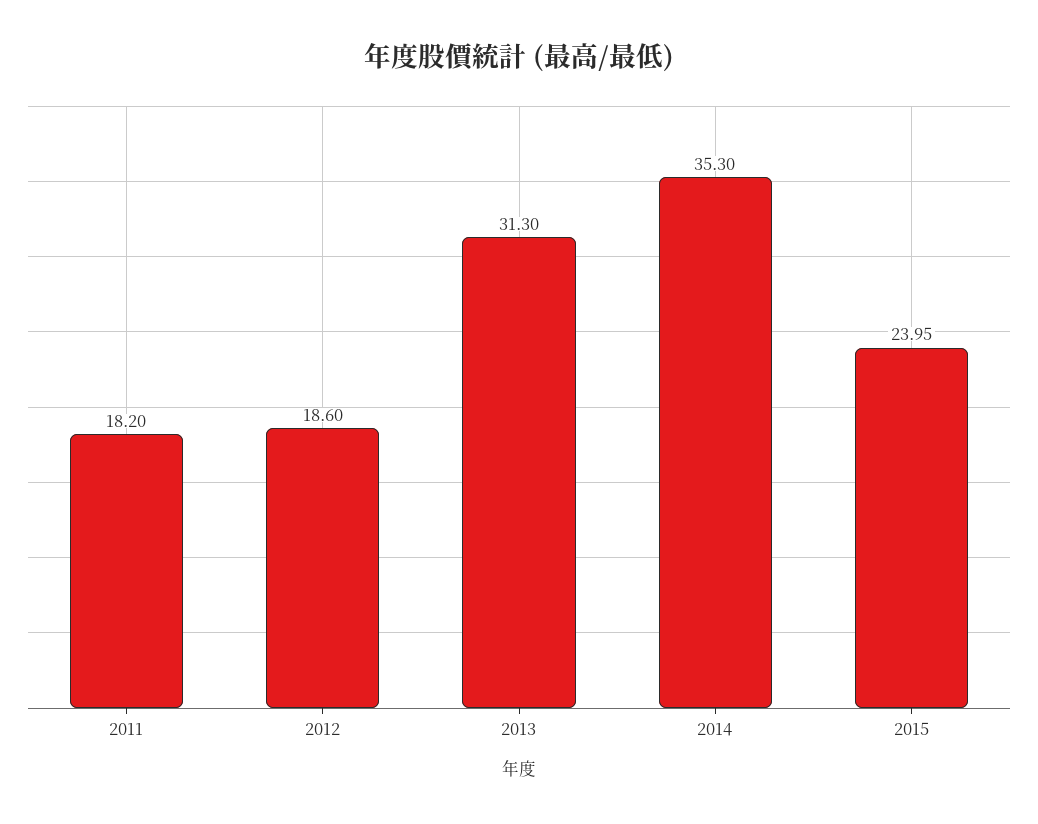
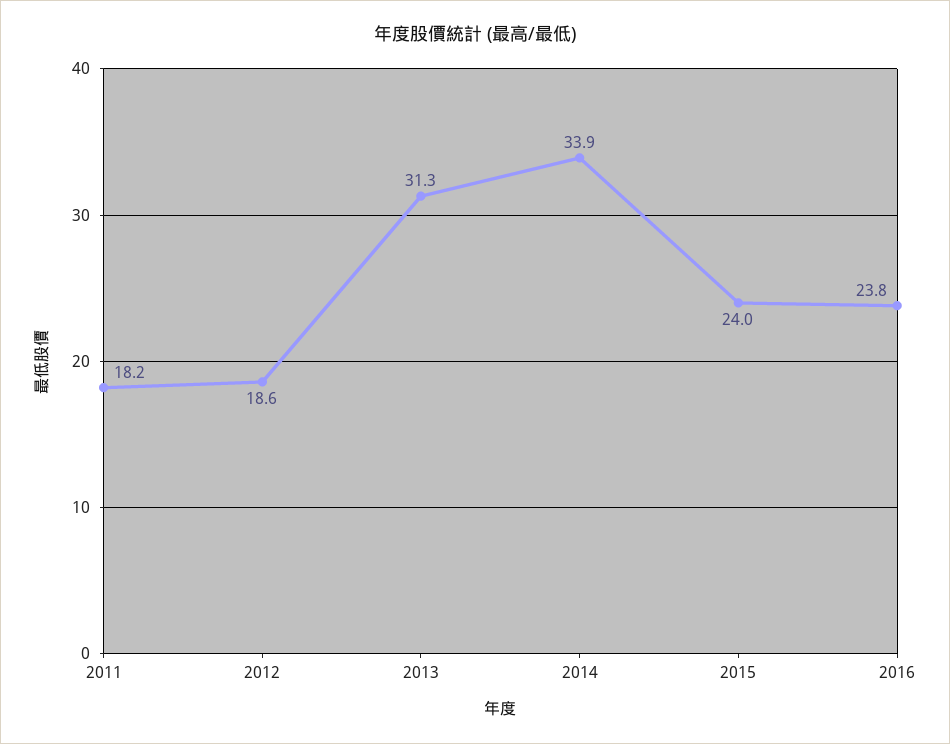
2014: 35.3 -> 33.9
2016: none -> 23.8

